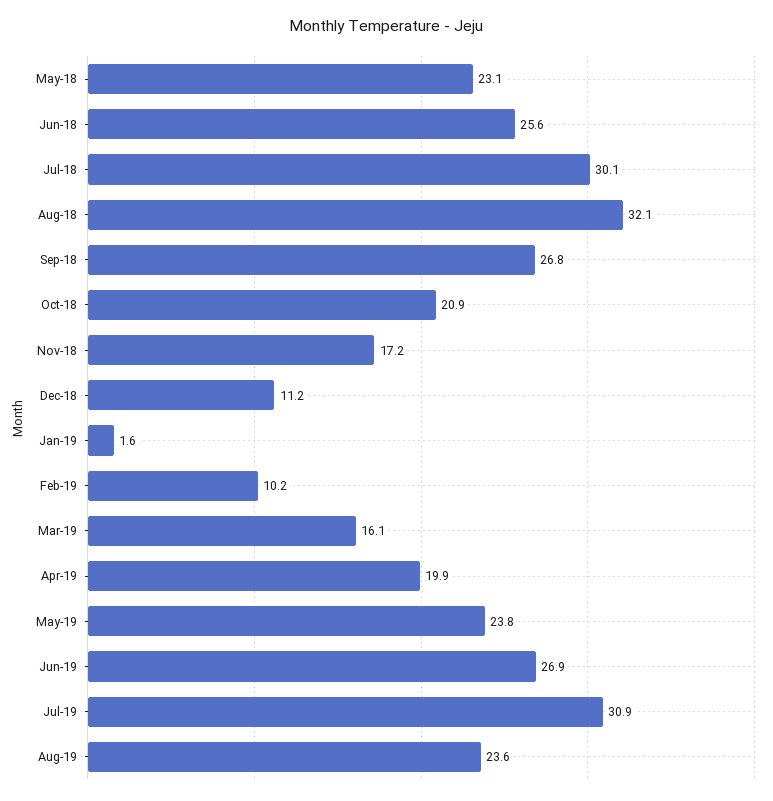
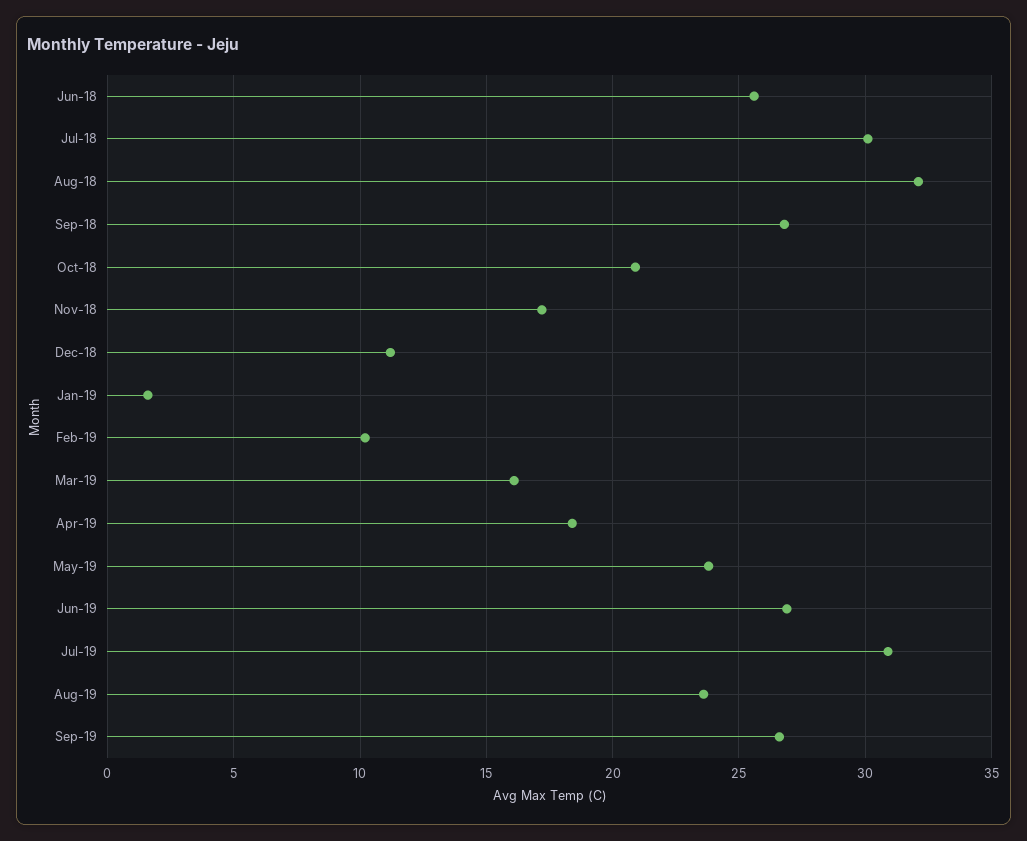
May-18: 23.1 -> none
Apr-19: 19.9 -> 18.5
Sep-19: none -> 26.5

